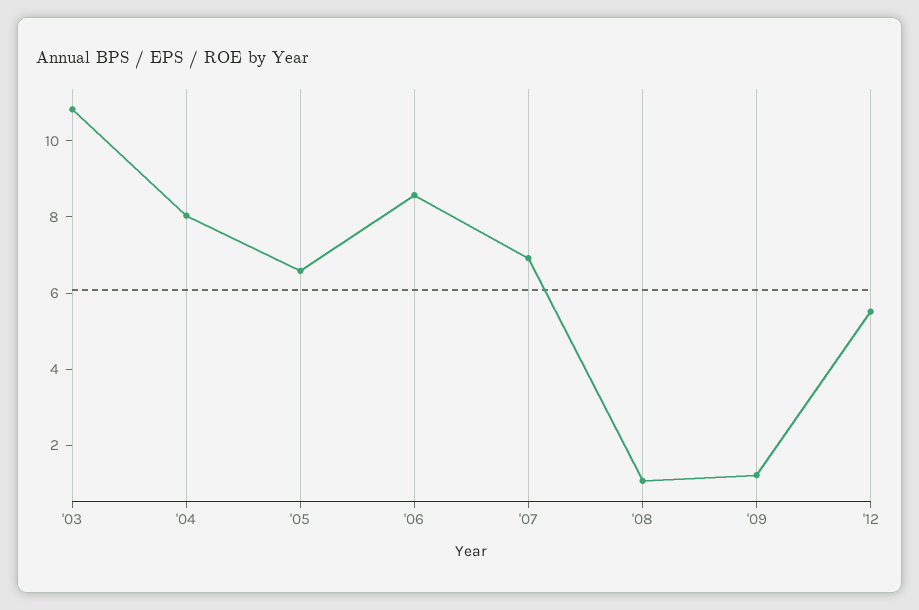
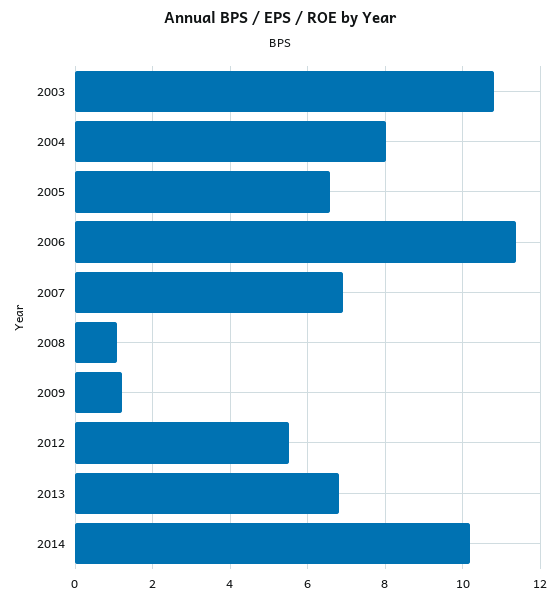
'06: 8.5 -> 11.4
2013: none -> 6.8
2014: none -> 10.2

